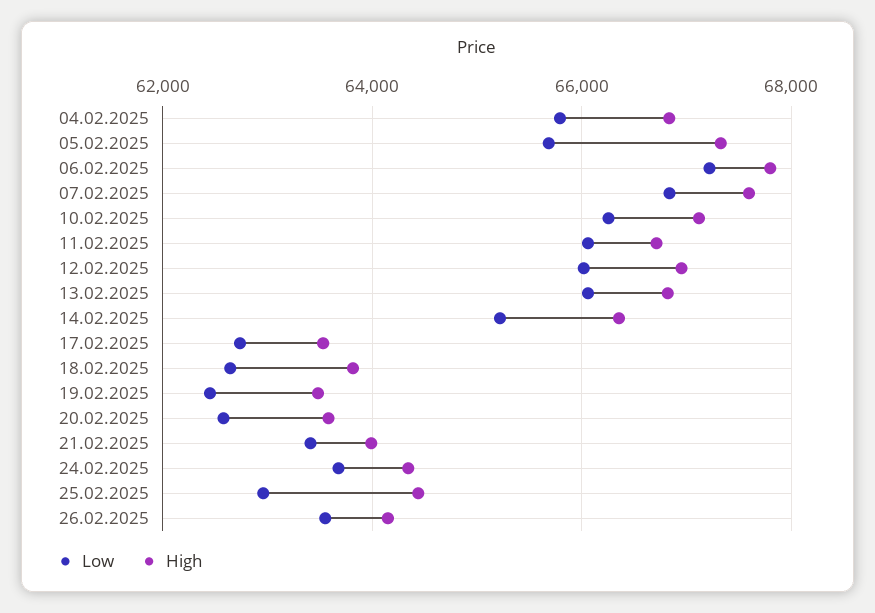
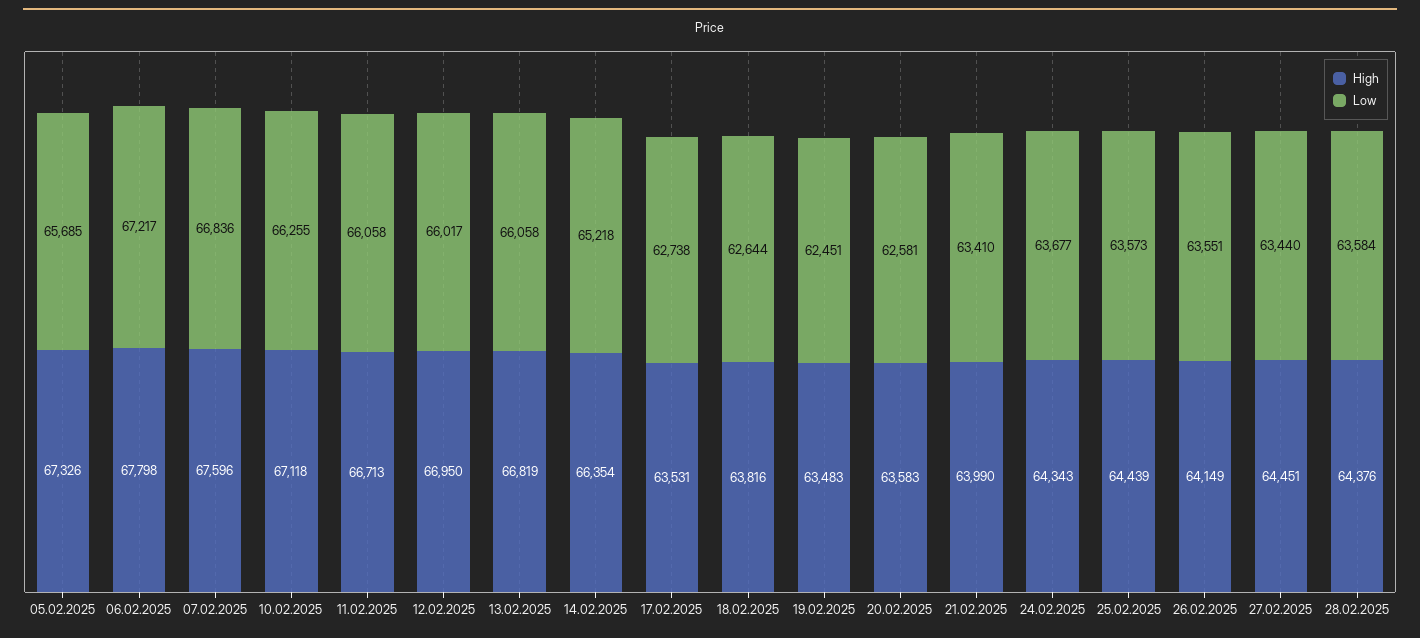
Low, 04.02.2025: 65800 -> none
High, 04.02.2025: 66800 -> none
Low, 25.02.2025: 63000 -> 63573
High, 27.02.2025: none -> 64451
Low, 27.02.2025: none -> 63440
High, 28.02.2025: none -> 64376
Low, 28.02.2025: none -> 63584

